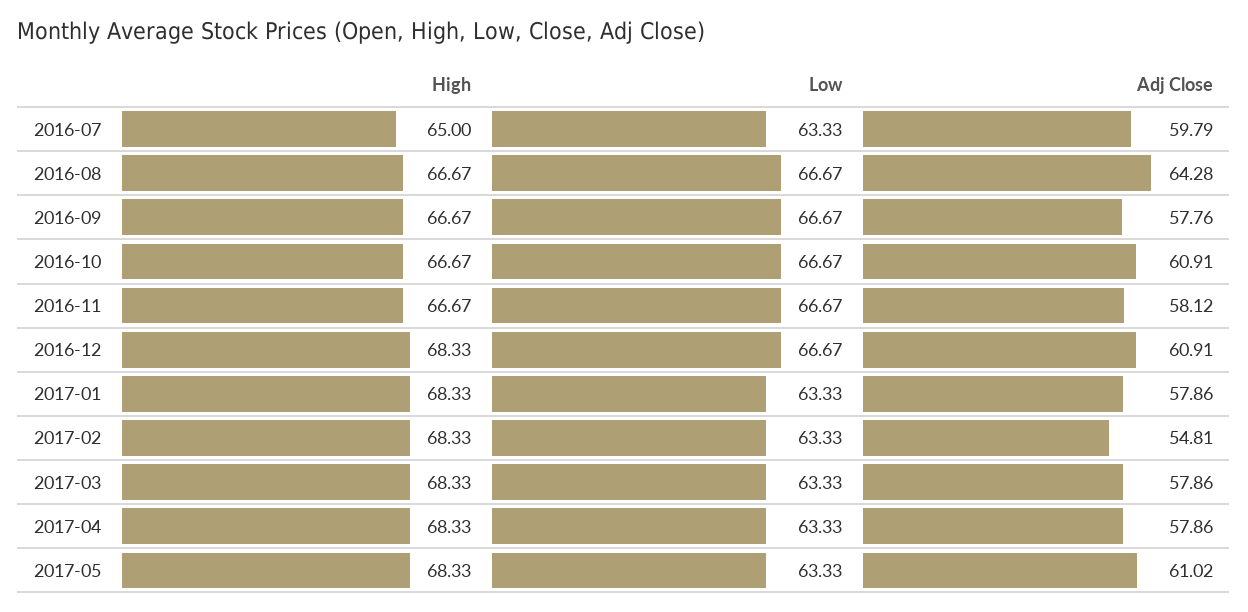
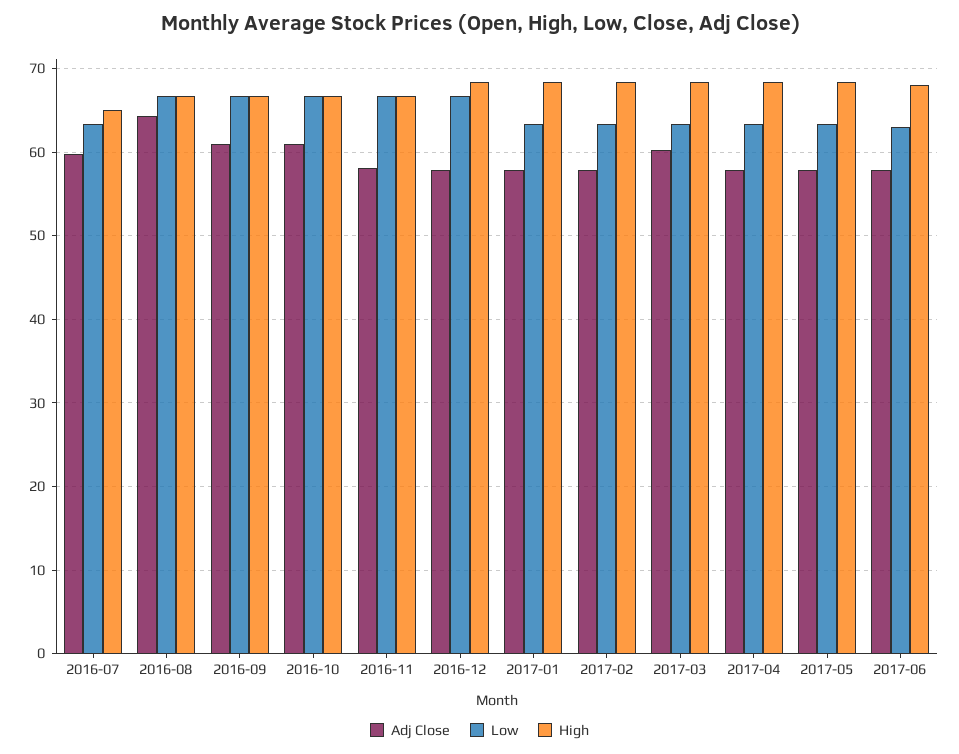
Adj Close, 2016-09: 57.76 -> 61
Adj Close, 2016-12: 60.91 -> 58
Adj Close, 2017-02: 54.81 -> 58
Adj Close, 2017-03: 57.86 -> 60
Adj Close, 2017-05: 61.02 -> 58
Adj Close, 2017-06: none -> 58
Low, 2017-06: none -> 63
High, 2017-06: none -> 68

